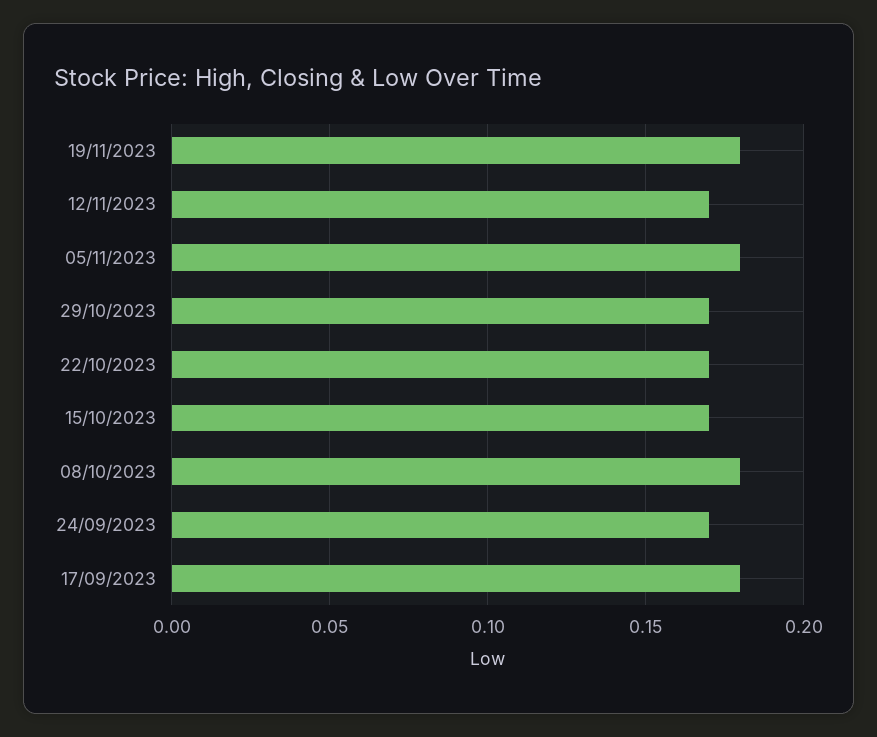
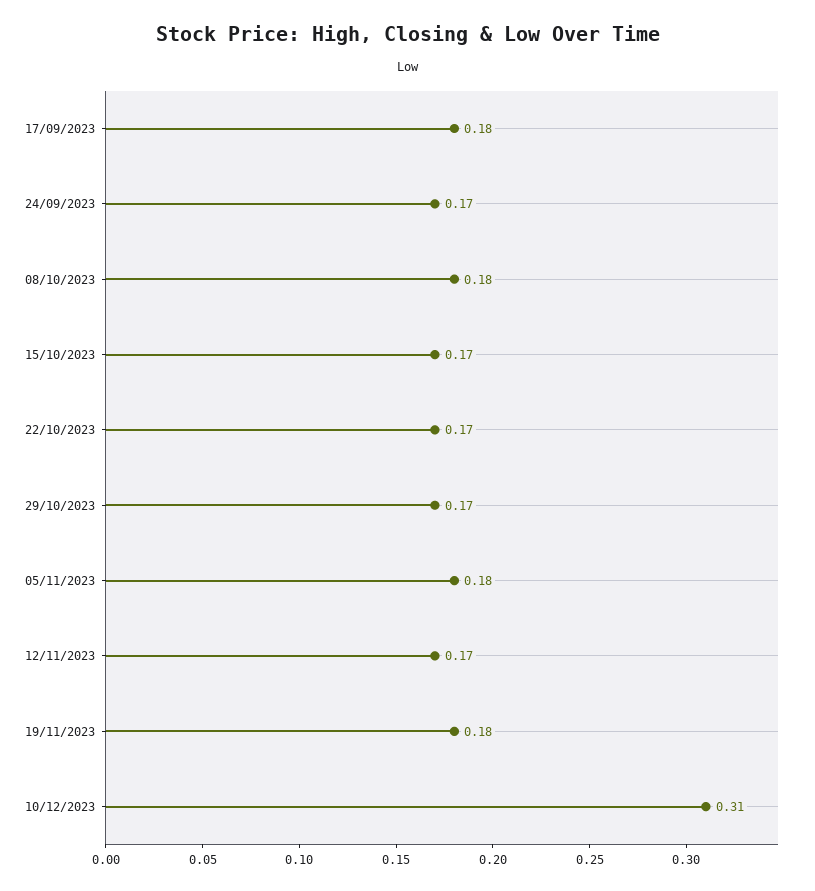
10/12/2023: none -> 0.31

